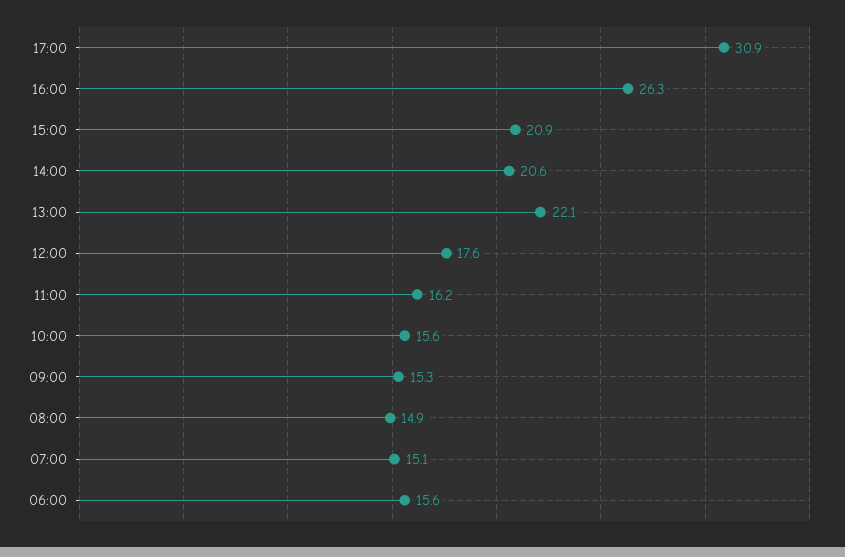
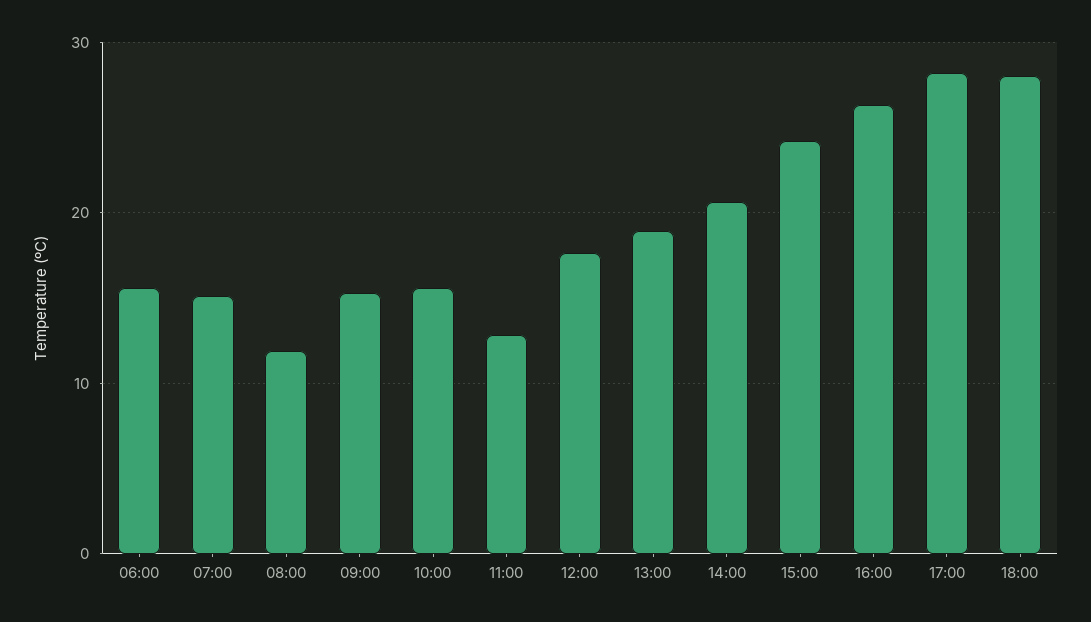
17:00: 30.9 -> 28
15:00: 20.9 -> 24
13:00: 22.1 -> 19
11:00: 16.2 -> 13
08:00: 14.9 -> 12
18:00: none -> 28

